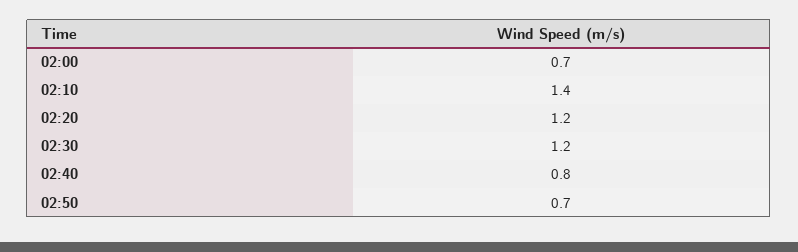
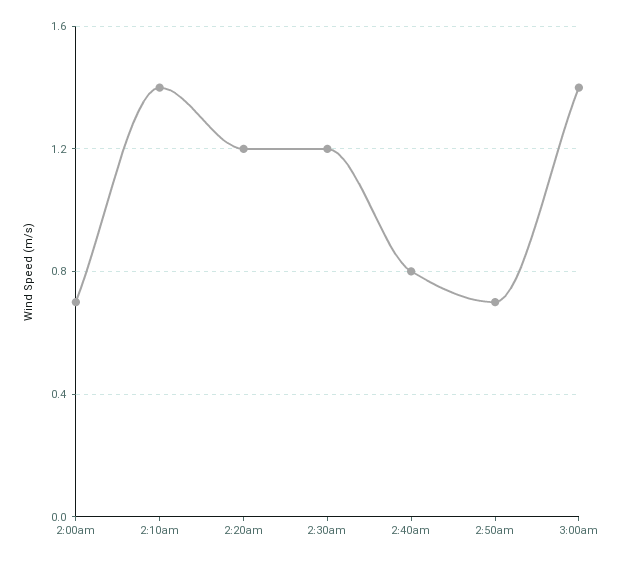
3:00am: none -> 1.4

